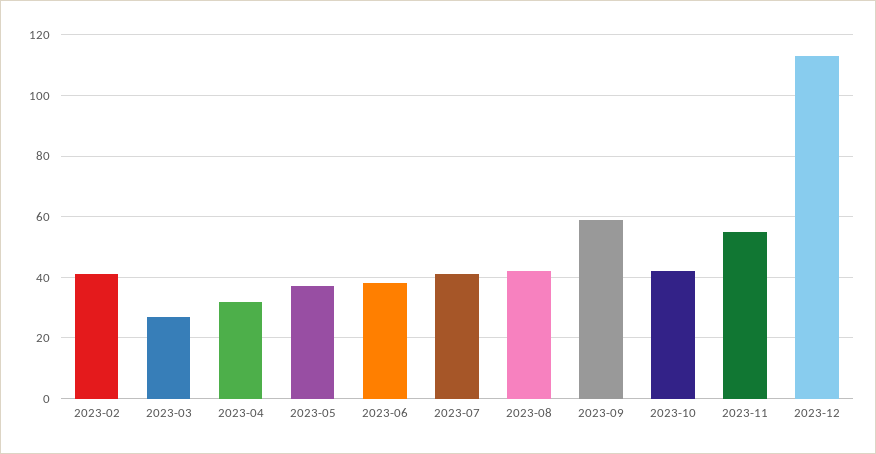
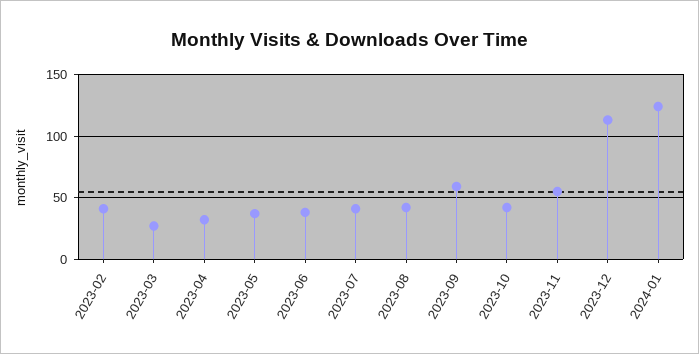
2024-01: none -> 125

